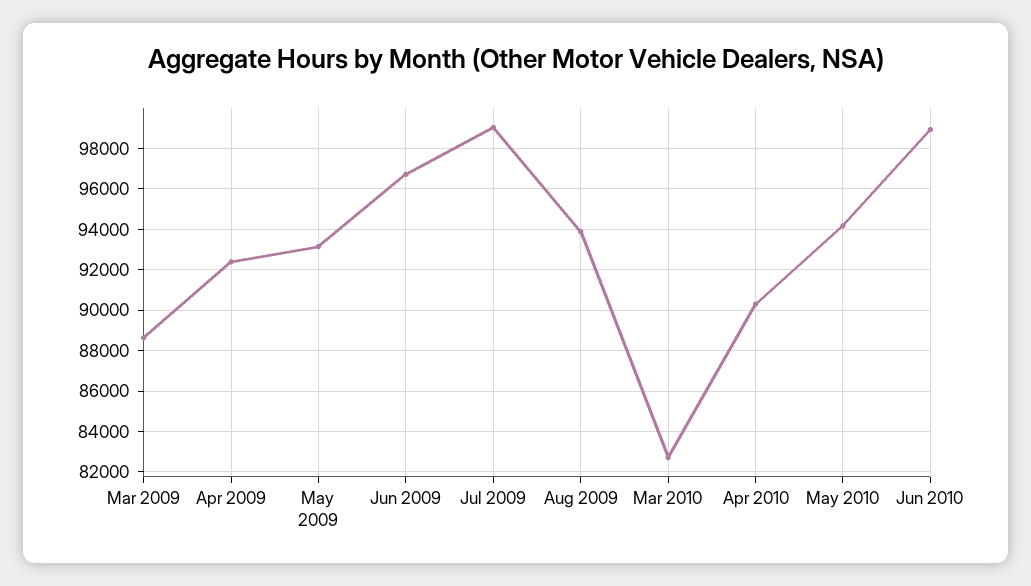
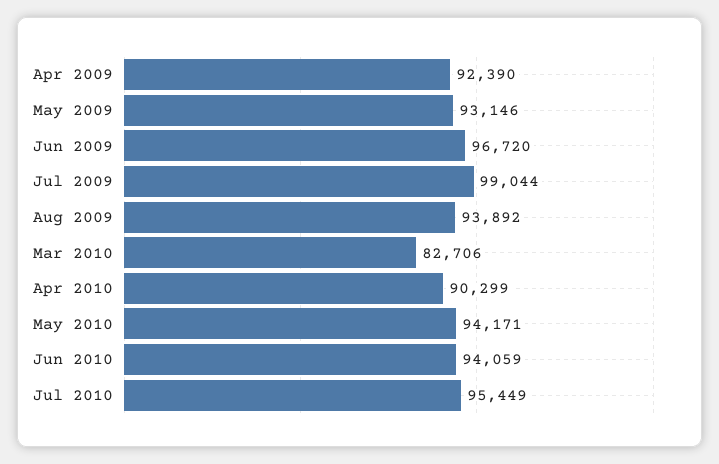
Mar 2009: 88500 -> none
Jun 2010: 99000 -> 94059
Jul 2010: none -> 95449

